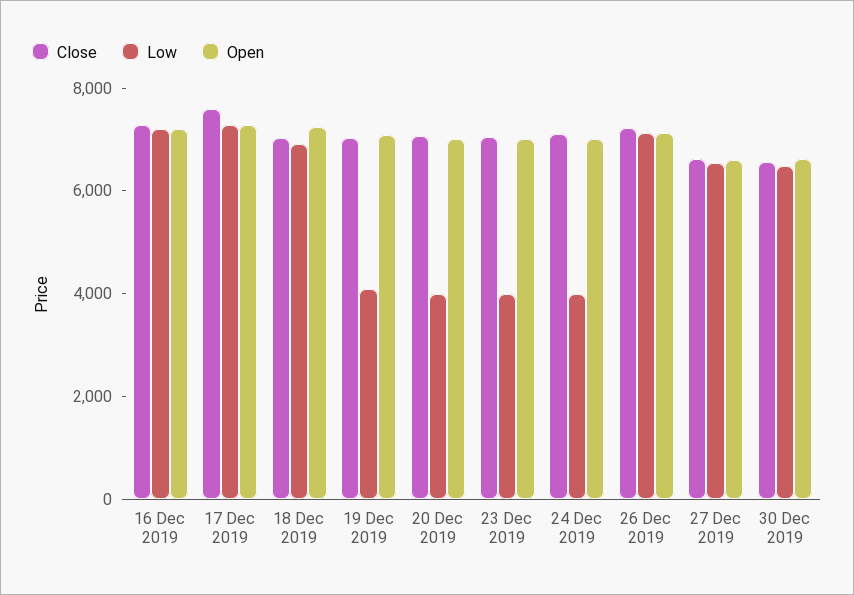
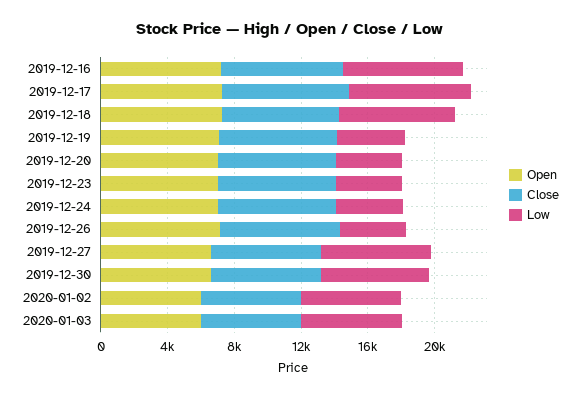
Low, 26 Dec 2019: 7000 -> 4000
Open, 2020-01-02: none -> 6000
Close, 2020-01-02: none -> 6000
Low, 2020-01-02: none -> 6000
Open, 2020-01-03: none -> 6000
Close, 2020-01-03: none -> 6000
Low, 2020-01-03: none -> 6000

